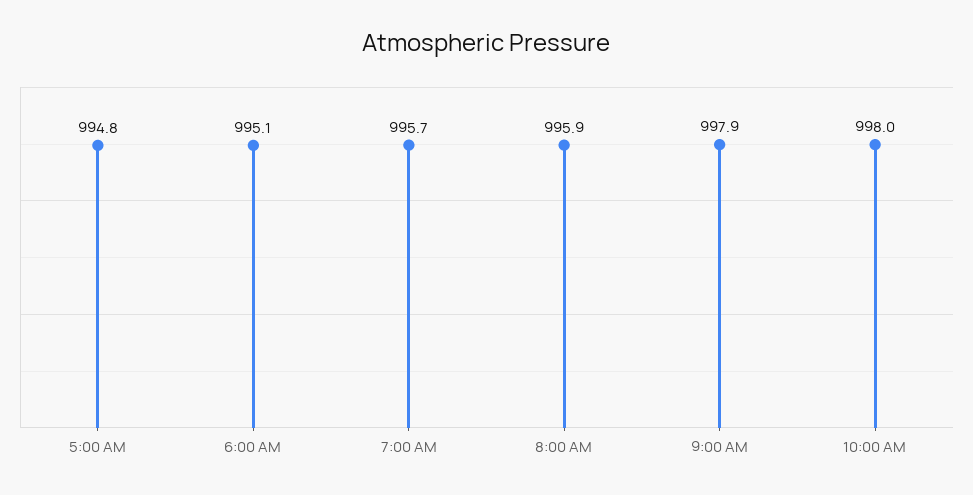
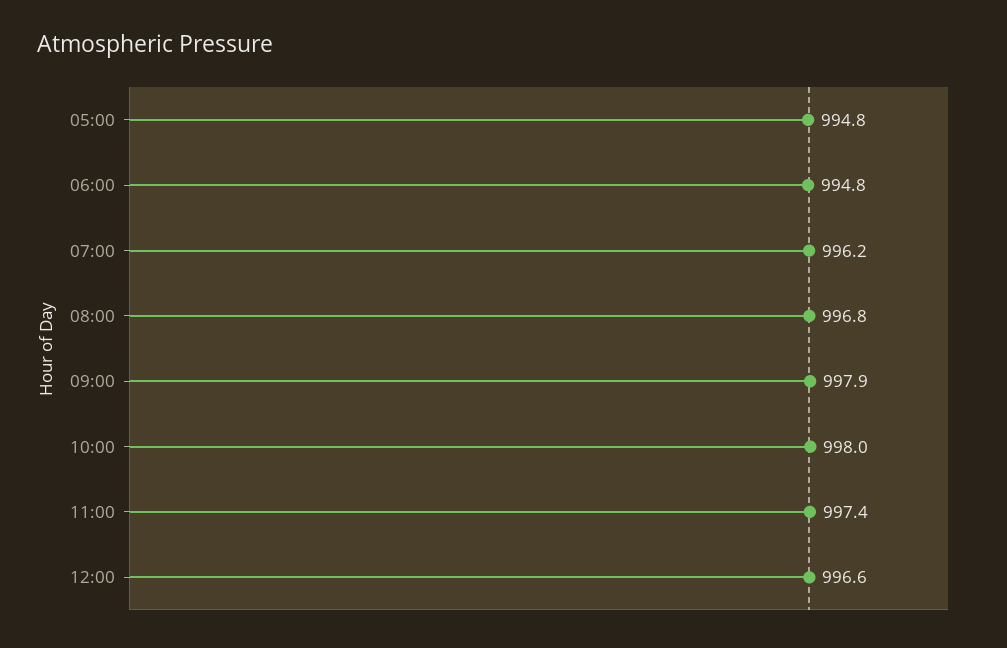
6:00 AM: 995.1 -> 994.8
7:00 AM: 995.7 -> 996.2
8:00 AM: 995.9 -> 996.8
11:00: none -> 997.4
12:00: none -> 996.6

